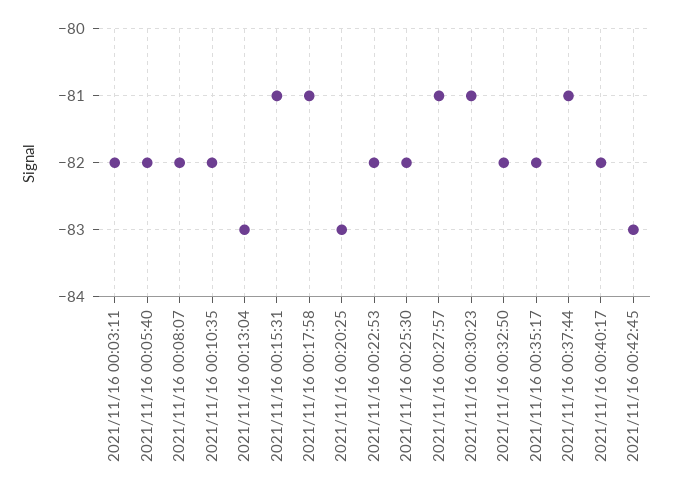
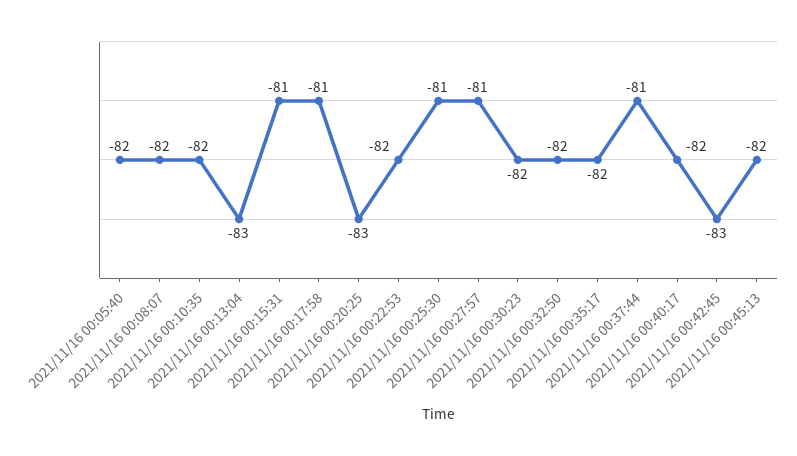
2021/11/16 00:03:11: -82 -> none
2021/11/16 00:25:30: -82 -> -81
2021/11/16 00:30:23: -81 -> -82
2021/11/16 00:45:13: none -> -82

